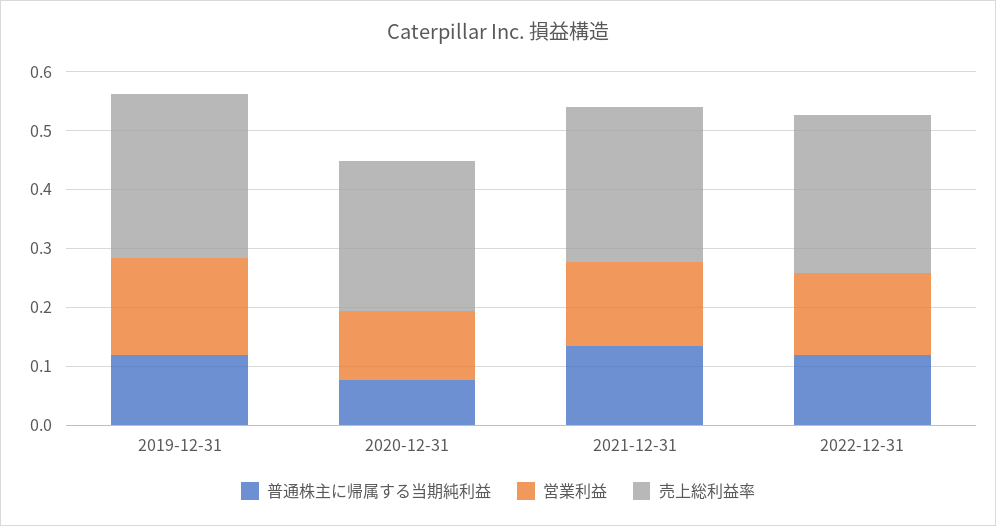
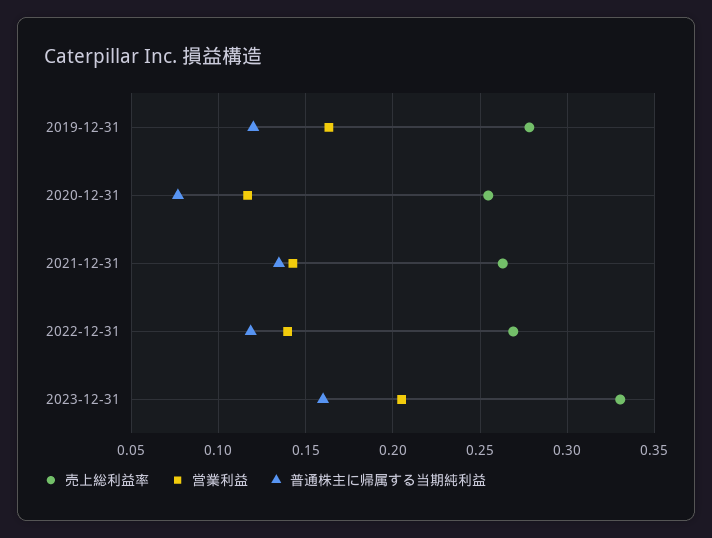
売上総利益率, 2023-12-31: none -> 0.33
営業利益, 2023-12-31: none -> 0.205
普通株主に帰属する当期純利益, 2023-12-31: none -> 0.16

